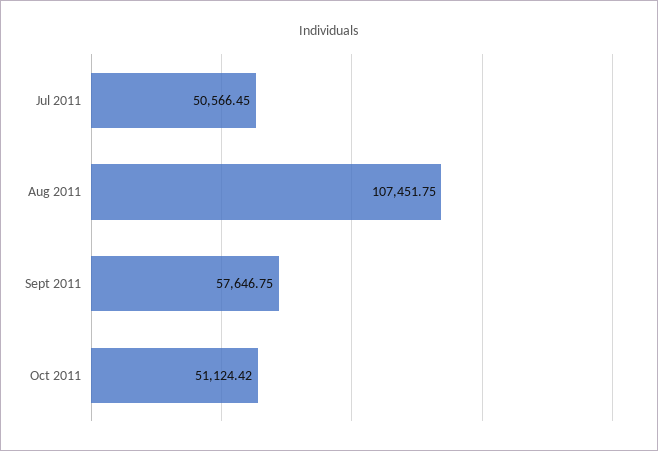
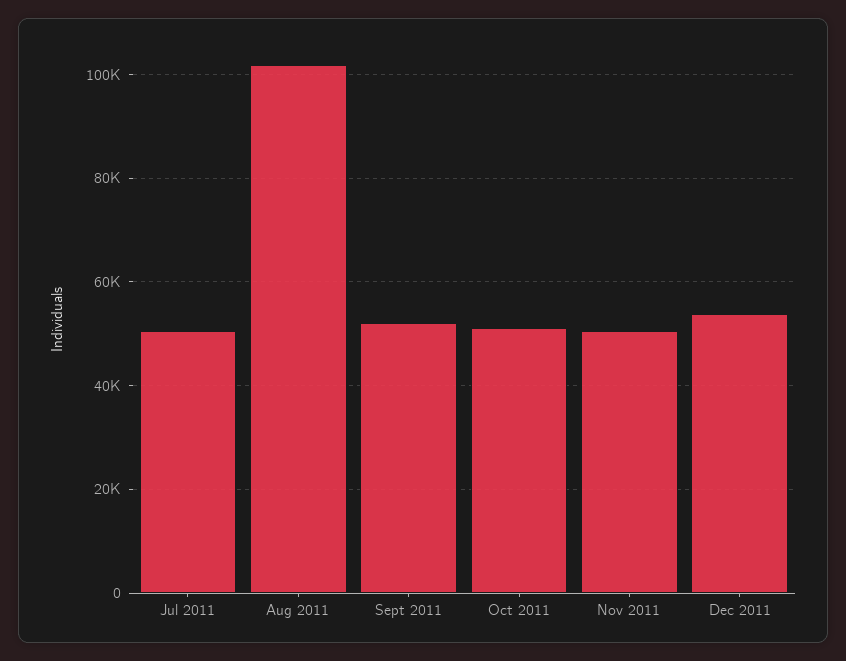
Aug 2011: 107451.75 -> 102000
Sept 2011: 57646.75 -> 52000
Nov 2011: none -> 50000
Dec 2011: none -> 54000

